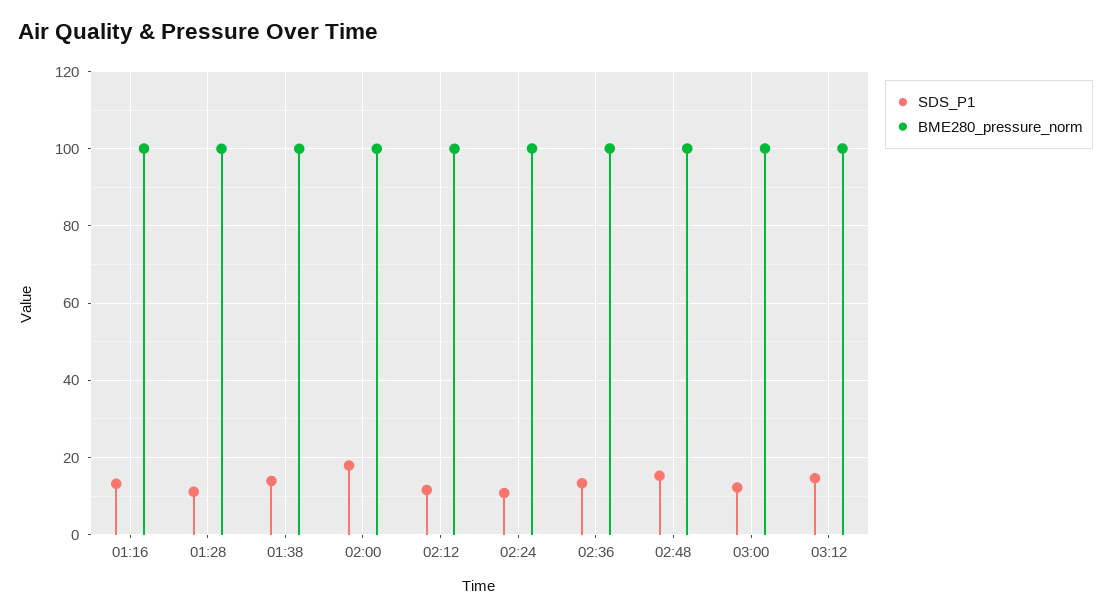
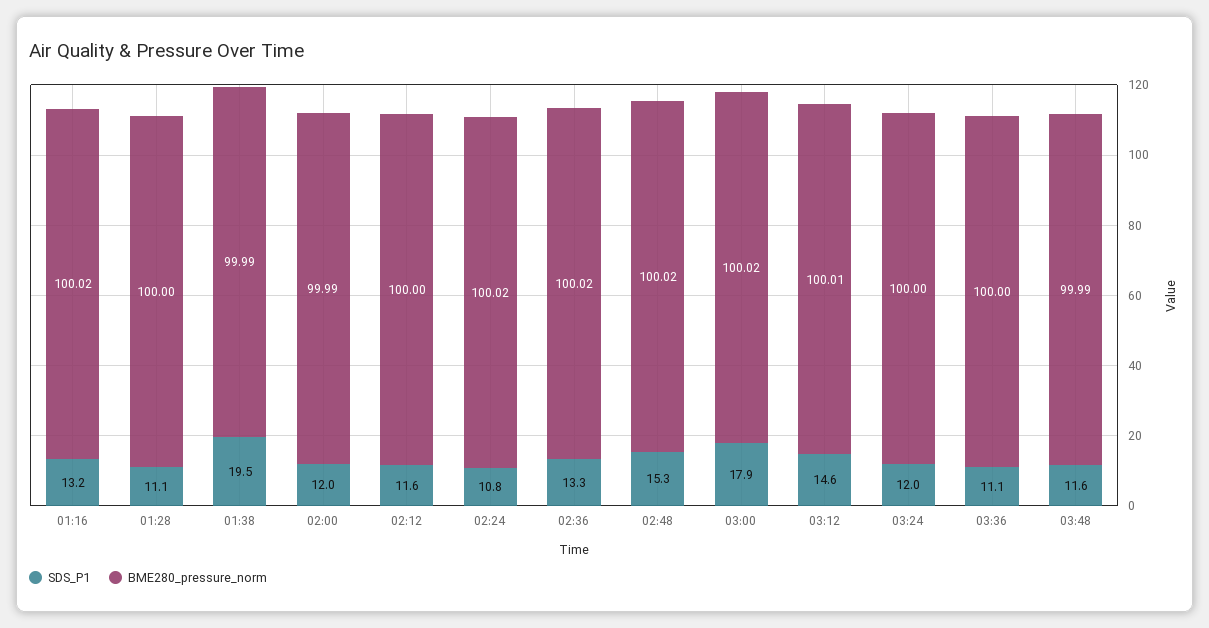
SDS_P1, 01:38: 14 -> 19.5
SDS_P1, 02:00: 18 -> 12
SDS_P1, 03:00: 12 -> 17.9
SDS_P1, 03:24: none -> 12
BME280_pressure_norm, 03:24: none -> 100
SDS_P1, 03:36: none -> 11.1
BME280_pressure_norm, 03:36: none -> 100
SDS_P1, 03:48: none -> 11.6
BME280_pressure_norm, 03:48: none -> 99.99

